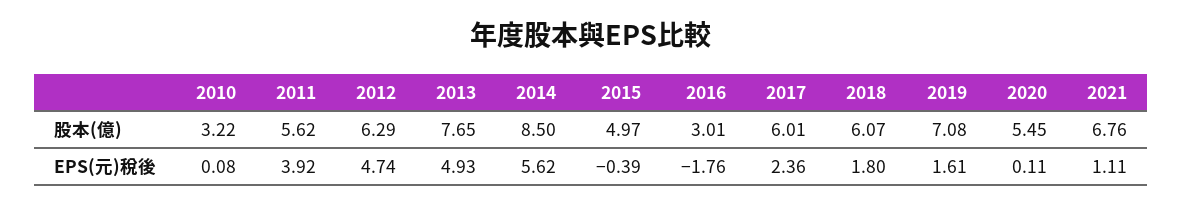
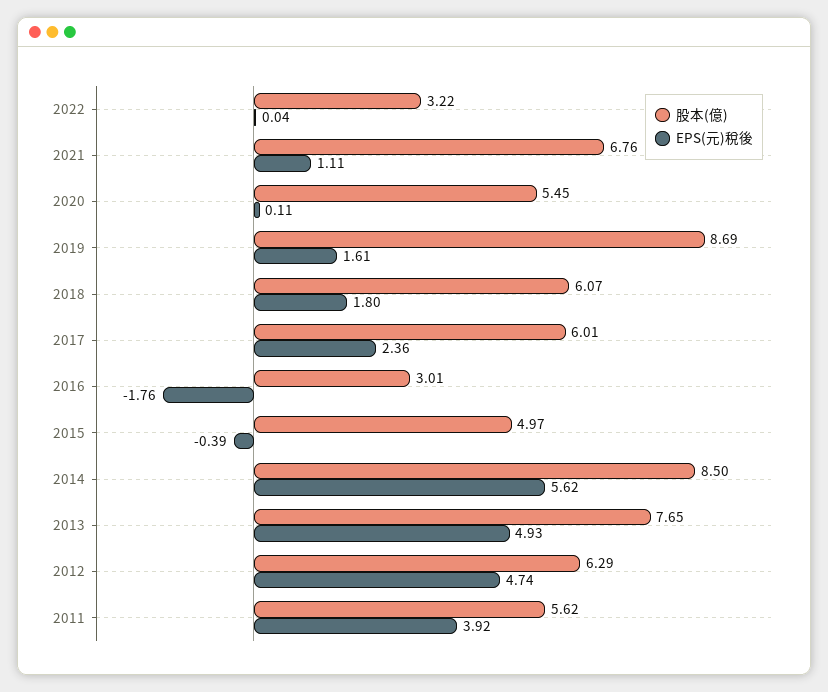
股本(億), 2010: 3.22 -> none
股本(億), 2019: 7.08 -> 8.69
EPS(元)稅後, 2010: 0.08 -> none
股本(億), 2022: none -> 3.22
EPS(元)稅後, 2022: none -> 0.04

